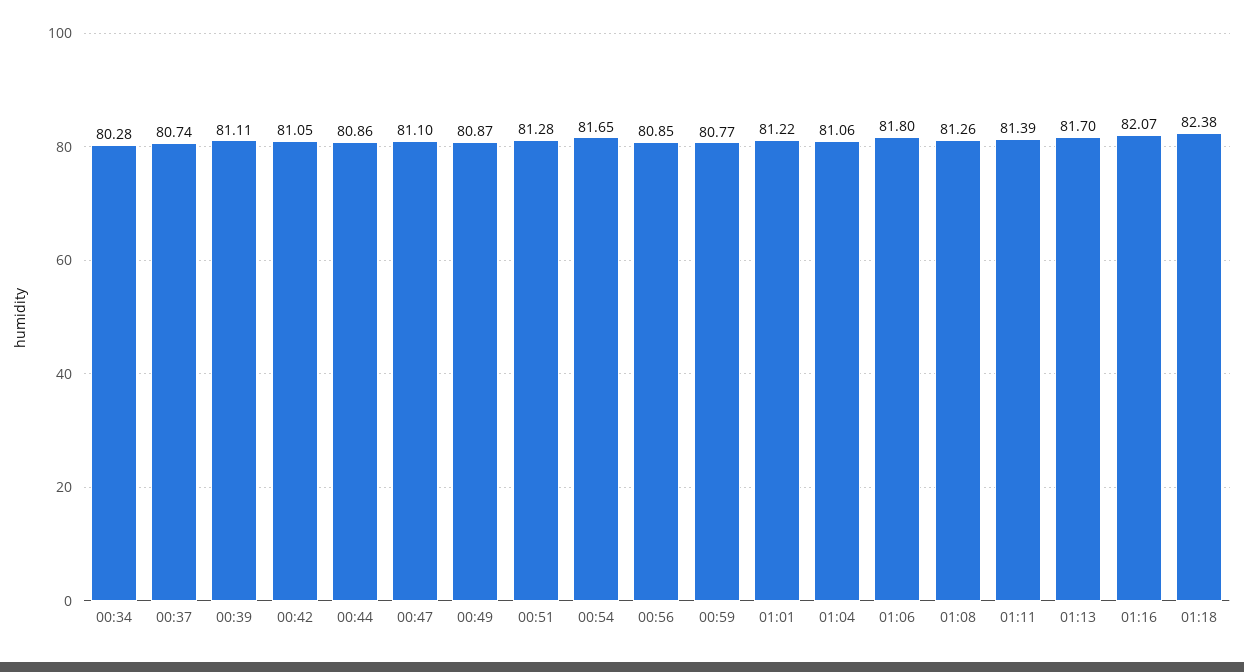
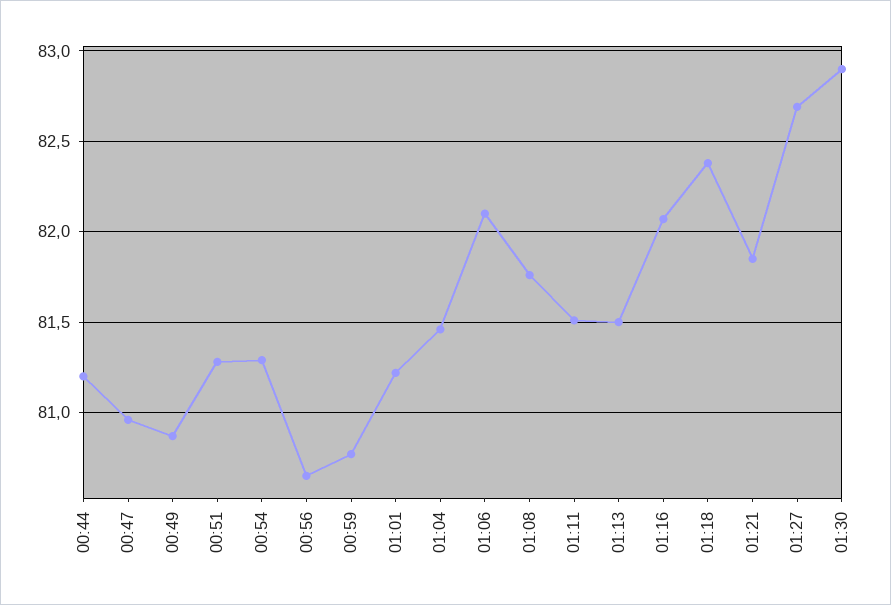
00:34: 80.28 -> none
00:37: 80.74 -> none
00:39: 81.11 -> none
00:42: 81.05 -> none
00:44: 80.86 -> 81.2
00:47: 81.1 -> 80.95
00:54: 81.65 -> 81.3
00:56: 80.85 -> 80.65
01:04: 81.06 -> 81.45
01:06: 81.8 -> 82.1
01:08: 81.26 -> 81.75
01:11: 81.39 -> 81.5
01:13: 81.7 -> 81.5
01:21: none -> 81.85
01:27: none -> 82.7
01:30: none -> 82.9

